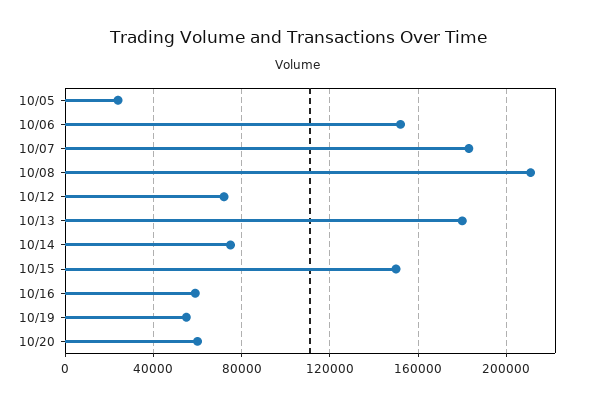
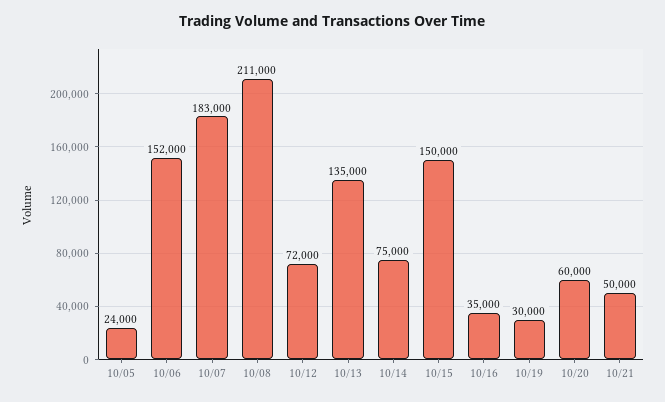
10/13: 180000 -> 135000
10/16: 60000 -> 35000
10/19: 55000 -> 30000
10/21: none -> 50000

